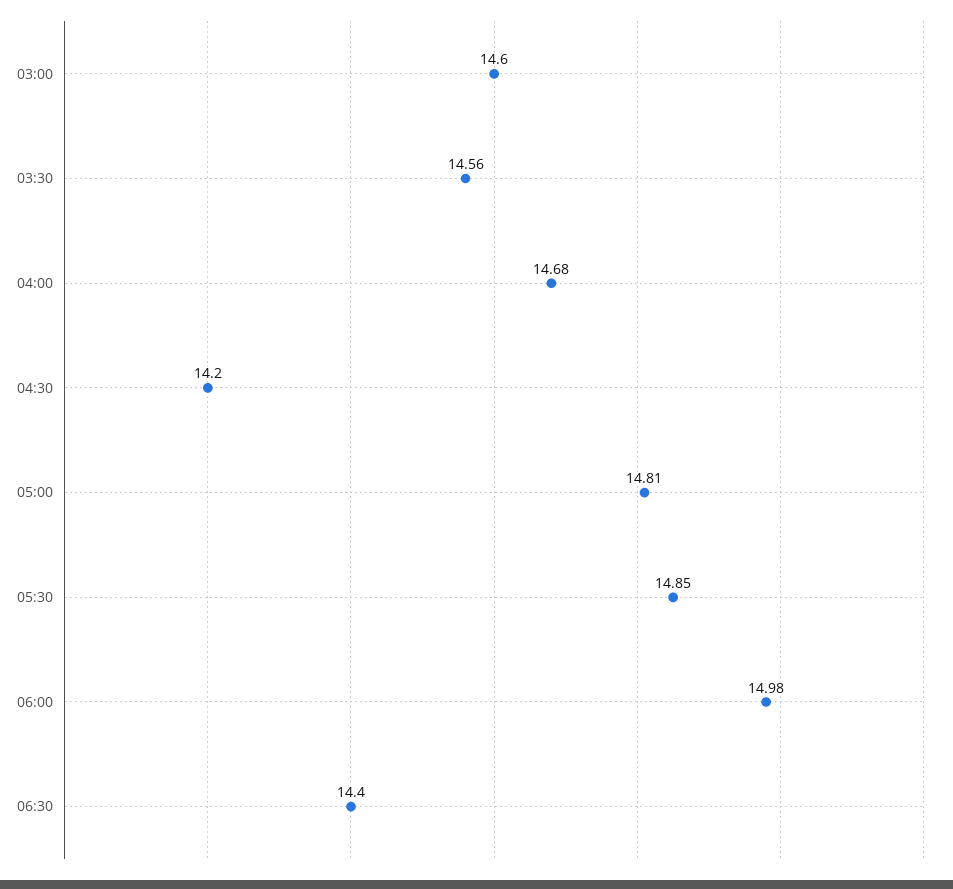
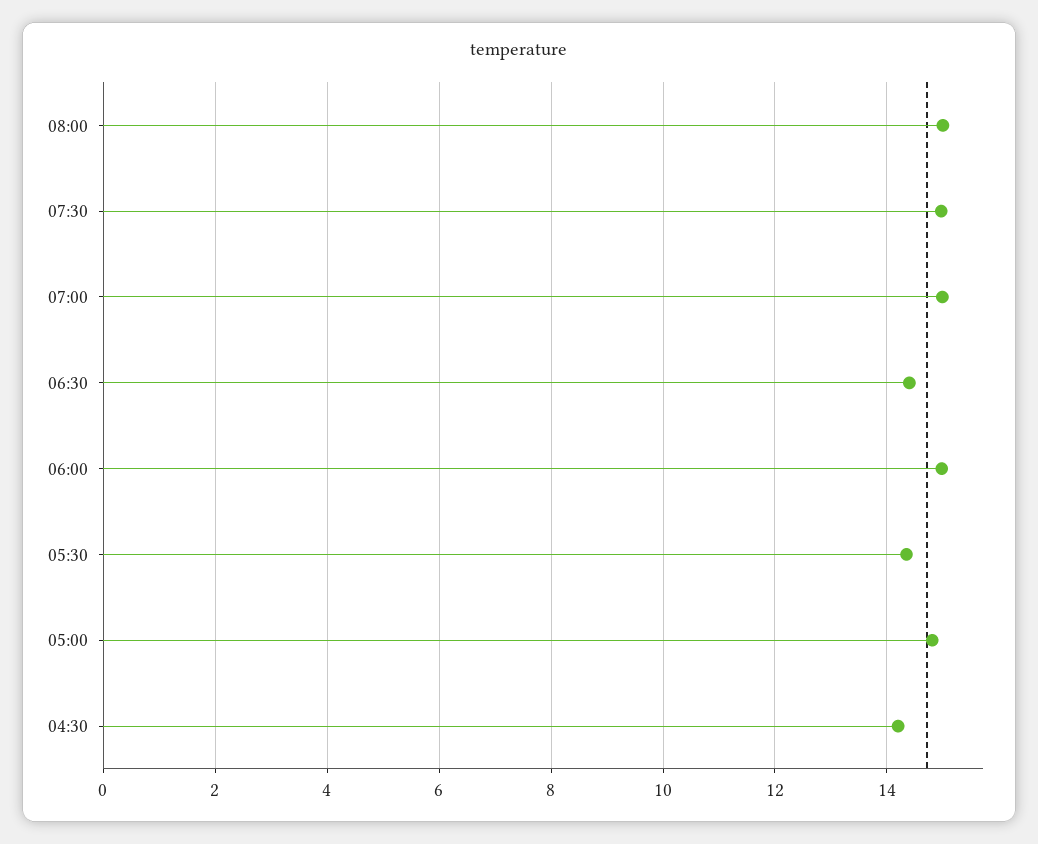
03:00: 14.6 -> none
03:30: 14.56 -> none
04:00: 14.68 -> none
05:30: 14.85 -> 14.4
08:00: none -> 15
07:30: none -> 15
07:00: none -> 15

